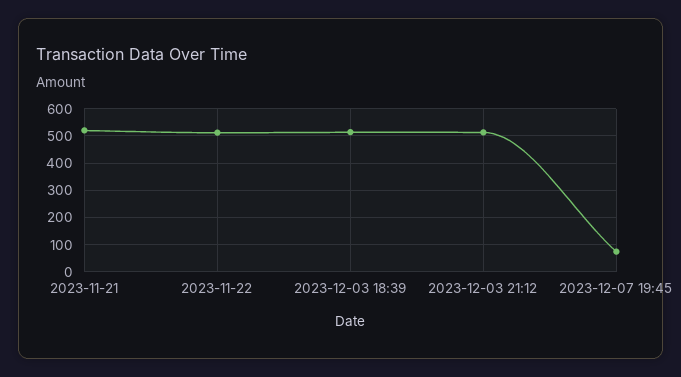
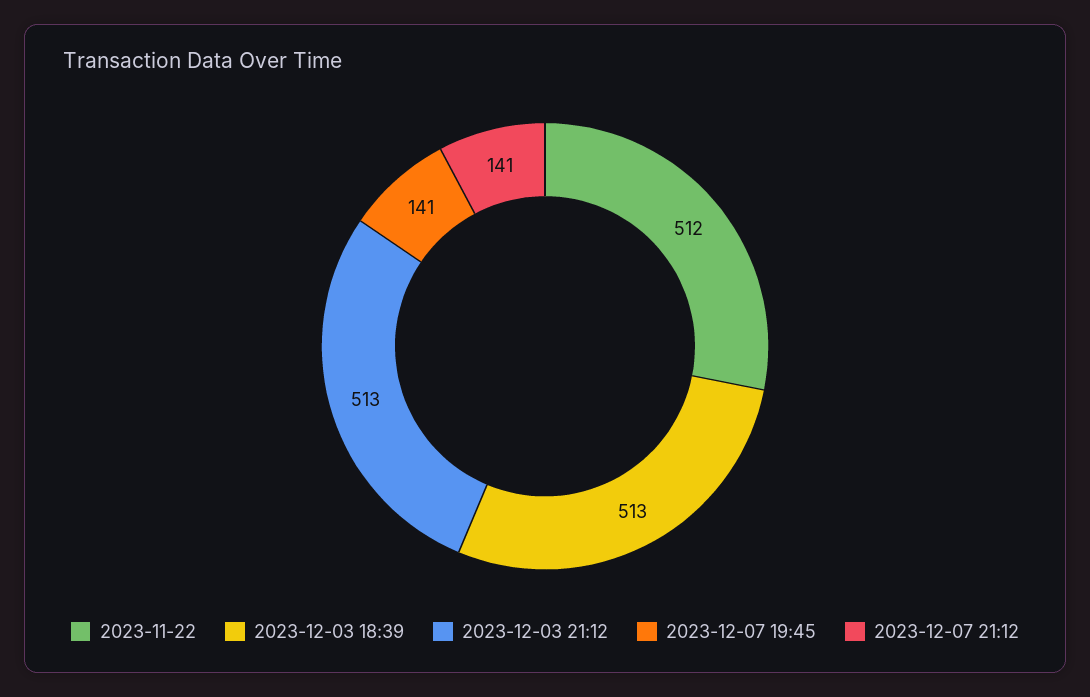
2023-11-21: 525 -> none
2023-12-07 19:45: 75 -> 141
2023-12-07 21:12: none -> 141

